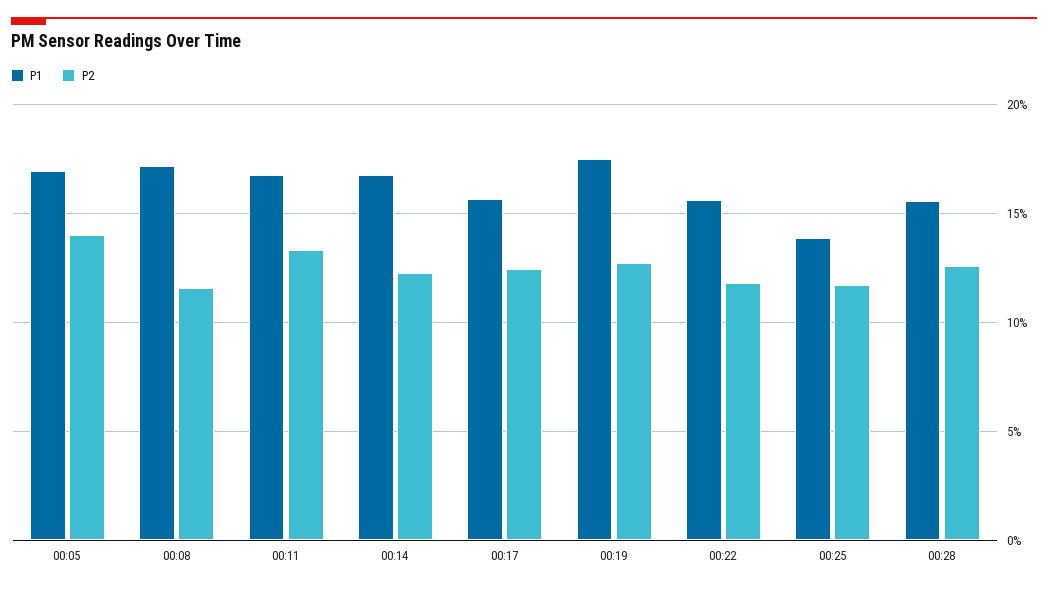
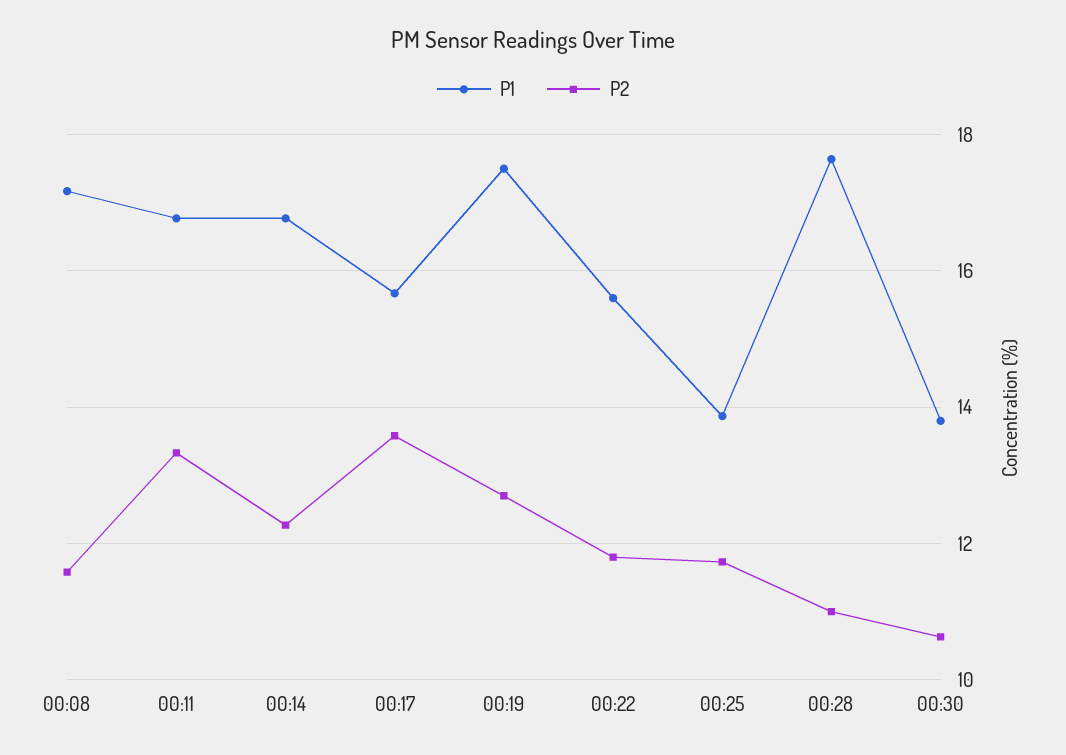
P1, 00:05: 17 -> none
P2, 00:05: 14 -> none
P2, 00:17: 12.5 -> 13.6
P1, 00:28: 15.5 -> 17.6
P2, 00:28: 12.5 -> 11
P1, 00:30: none -> 13.8
P2, 00:30: none -> 10.6

